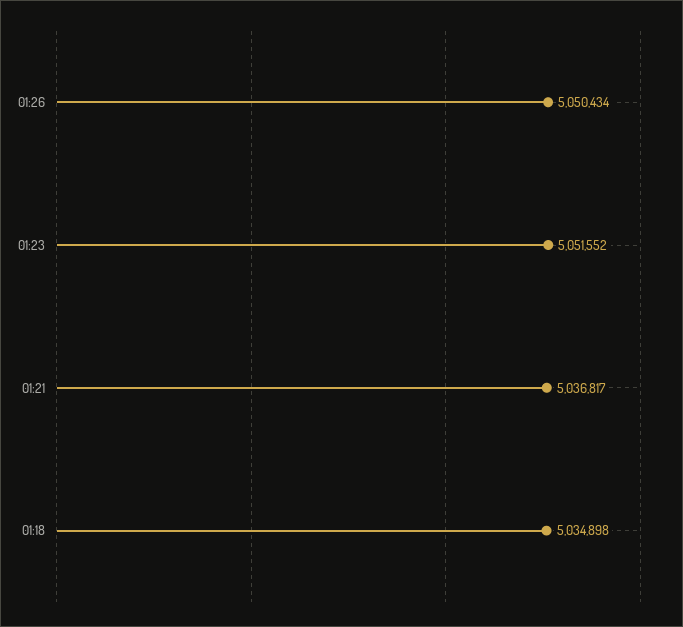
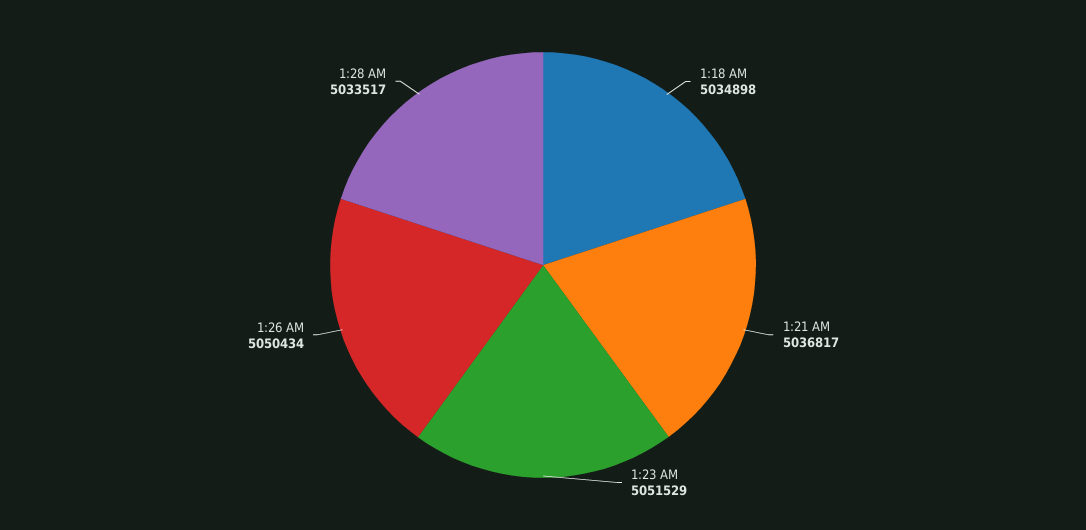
01:23: 5051552 -> 5051529
1:28 AM: none -> 5033517

